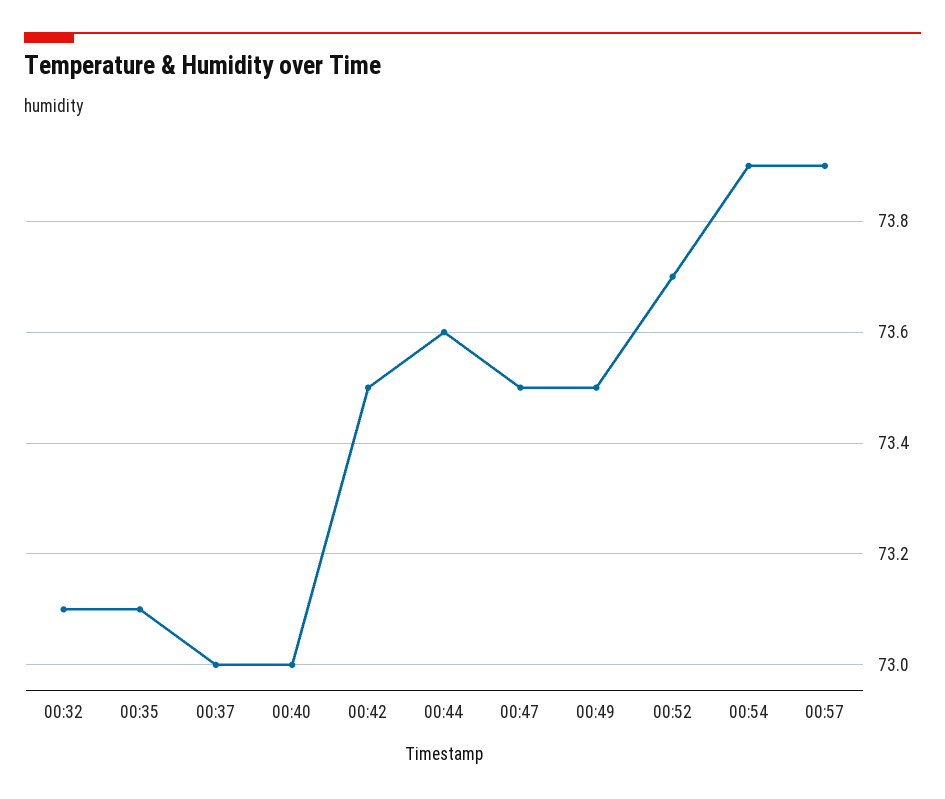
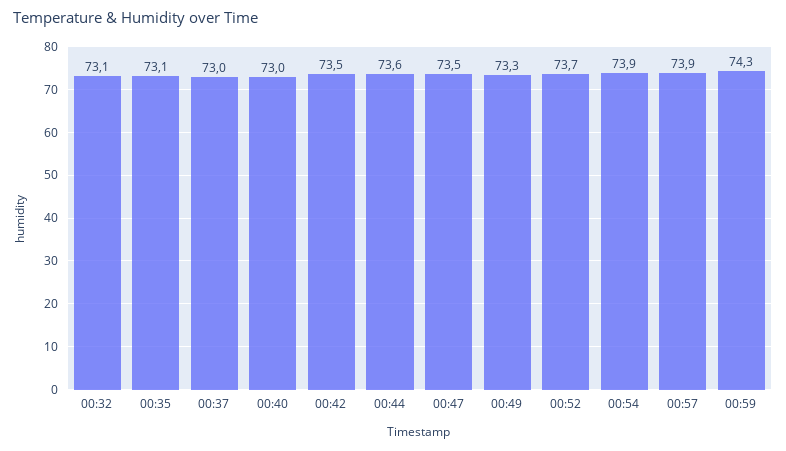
00:49: 73.5 -> 73.3
00:59: none -> 74.3

